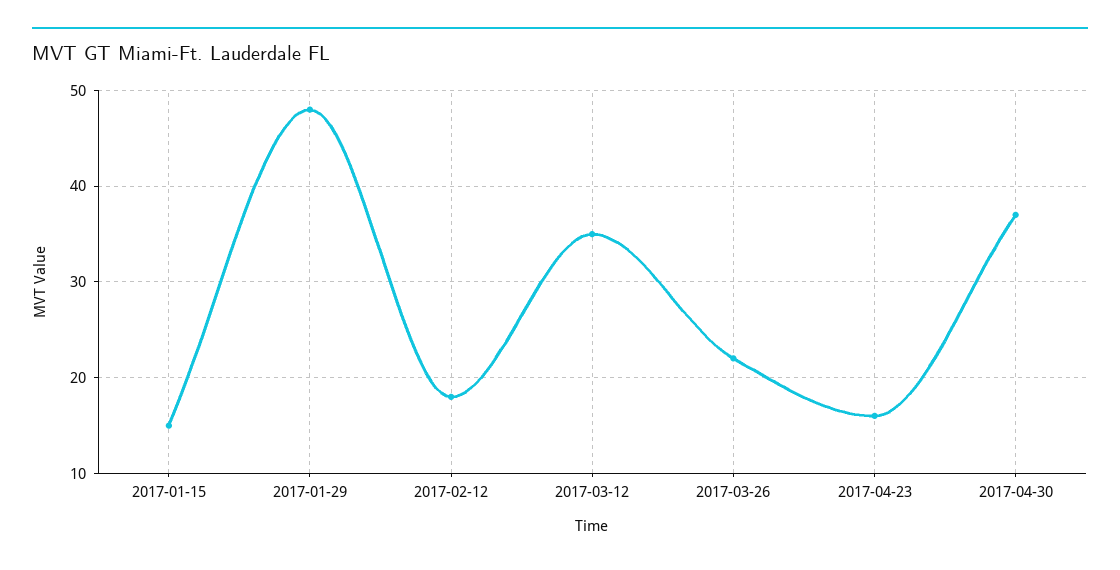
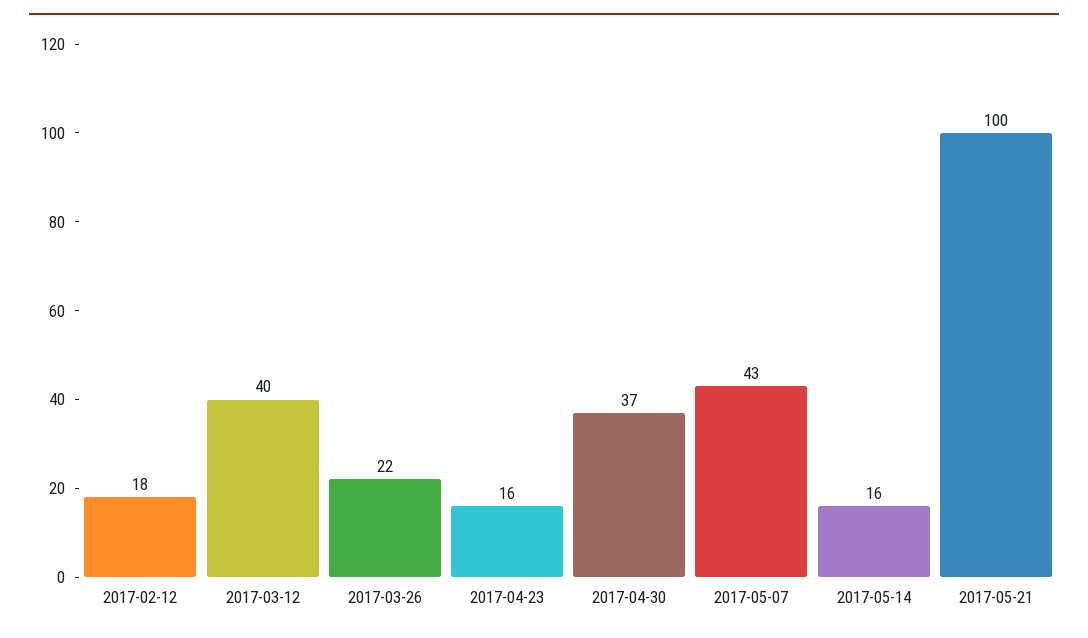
2017-01-15: 15 -> none
2017-01-29: 48 -> none
2017-03-12: 35 -> 40
2017-05-07: none -> 43
2017-05-14: none -> 16
2017-05-21: none -> 100

